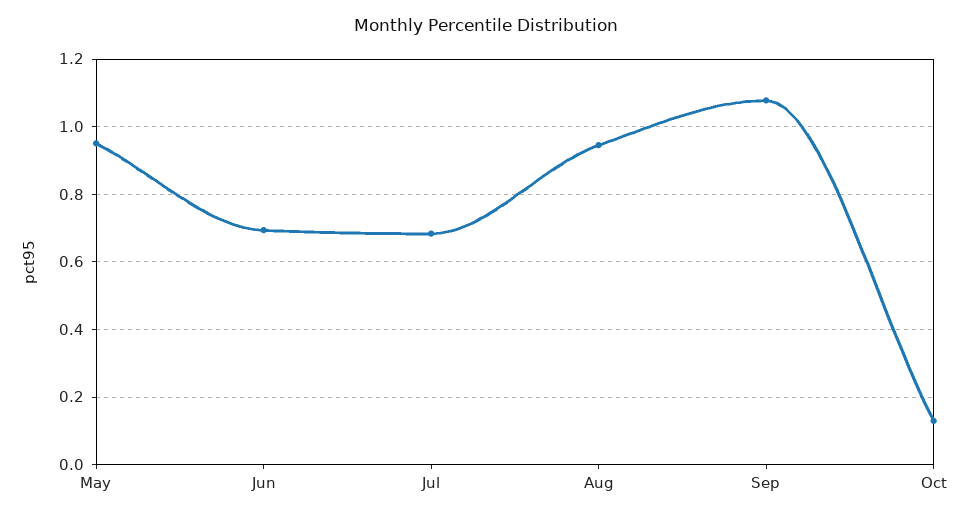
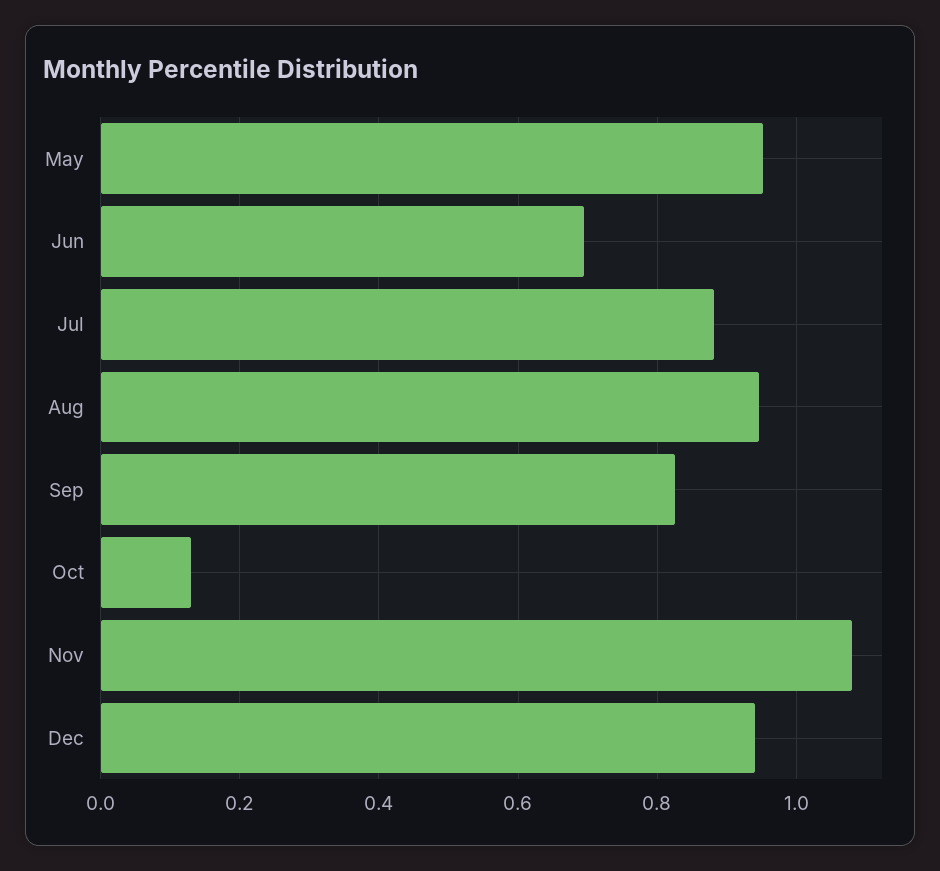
Jul: 0.68 -> 0.88
Sep: 1.08 -> 0.82
Nov: none -> 1.08
Dec: none -> 0.94

